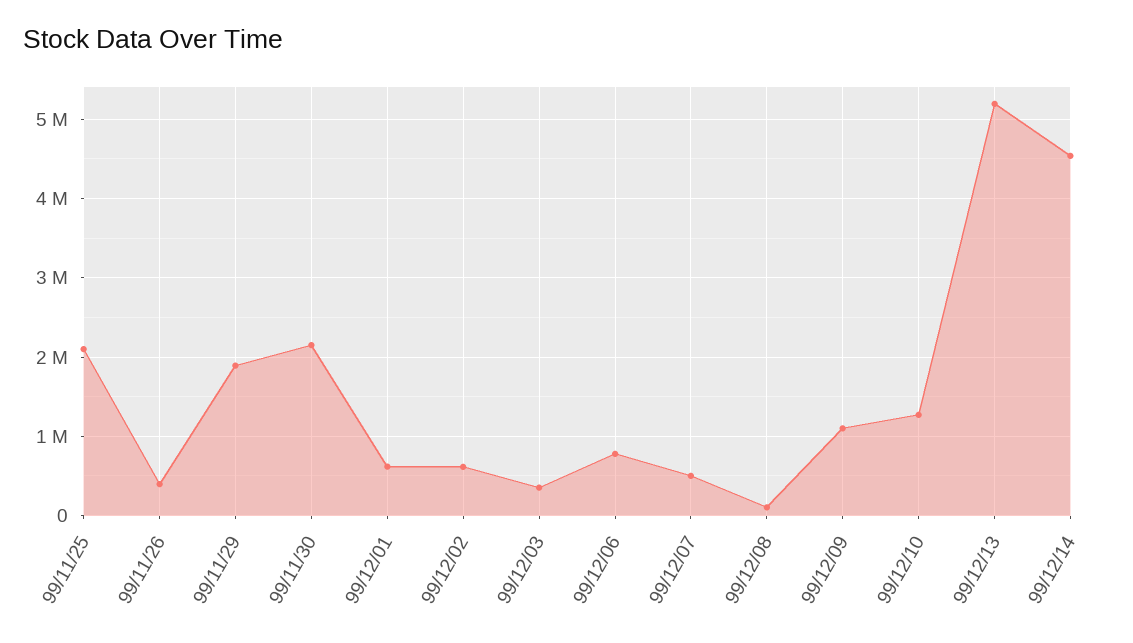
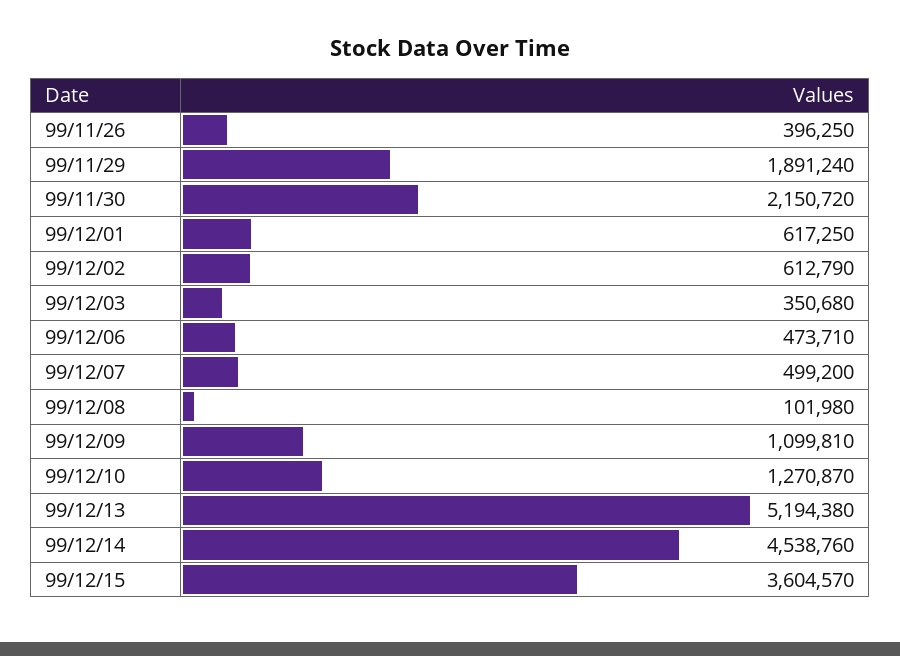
99/11/25: 2100000 -> none
99/12/06: 800000 -> 473710
99/12/15: none -> 3604570

